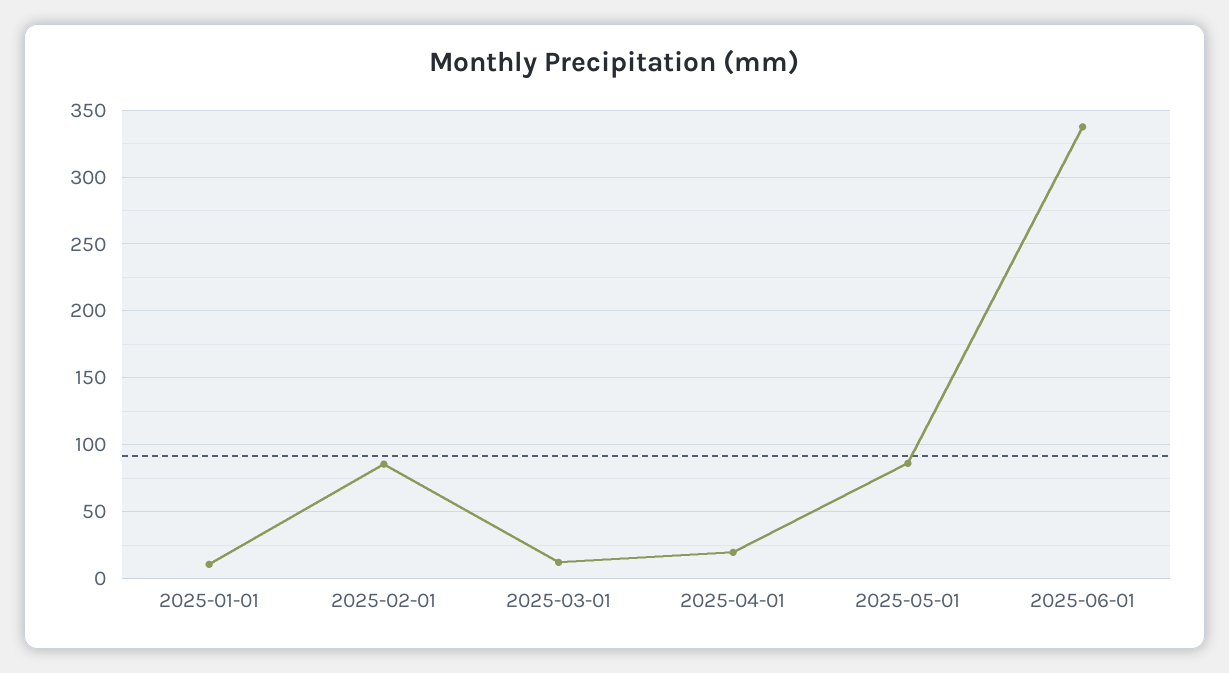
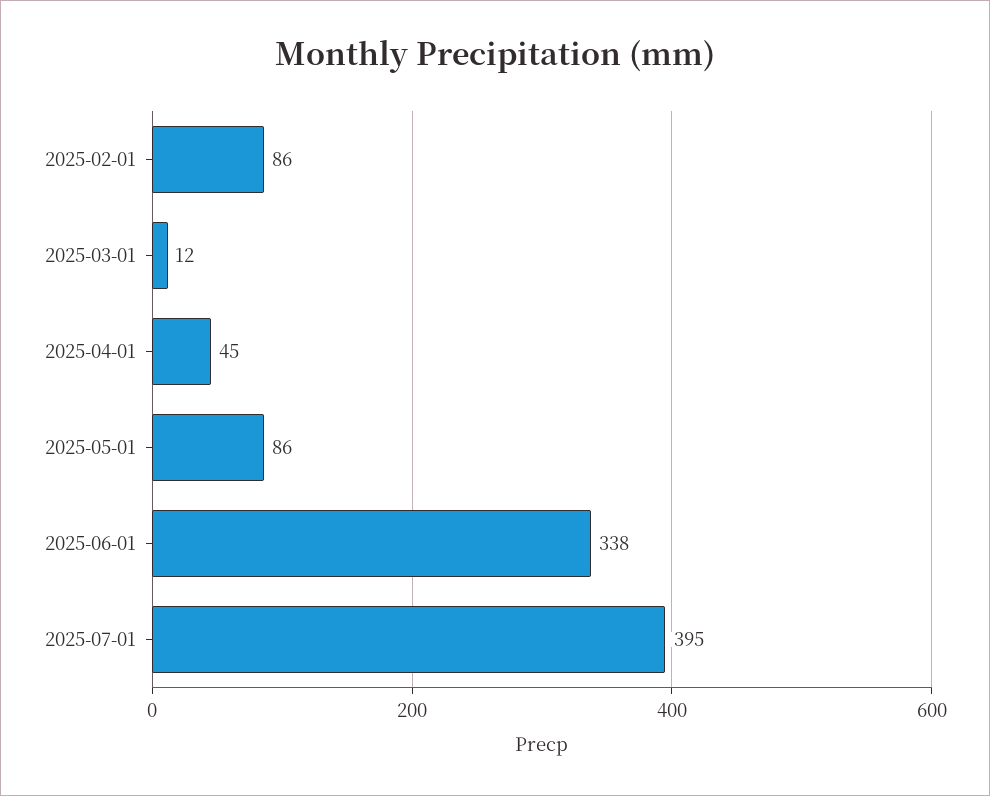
2025-01-01: 10 -> none
2025-04-01: 20 -> 45
2025-07-01: none -> 395

